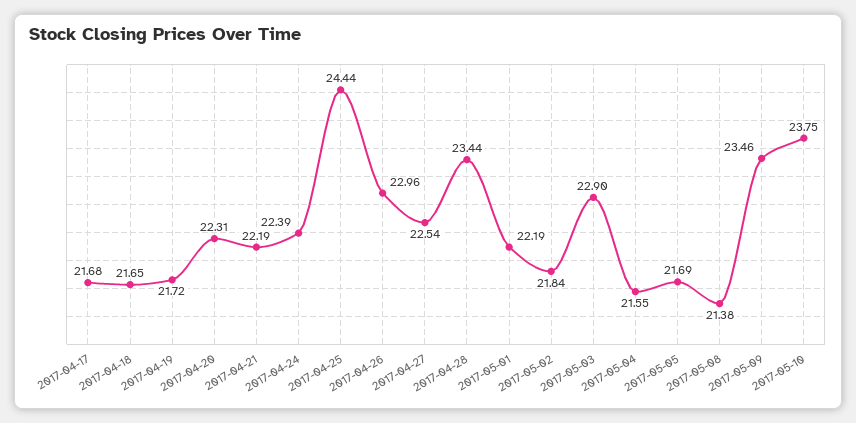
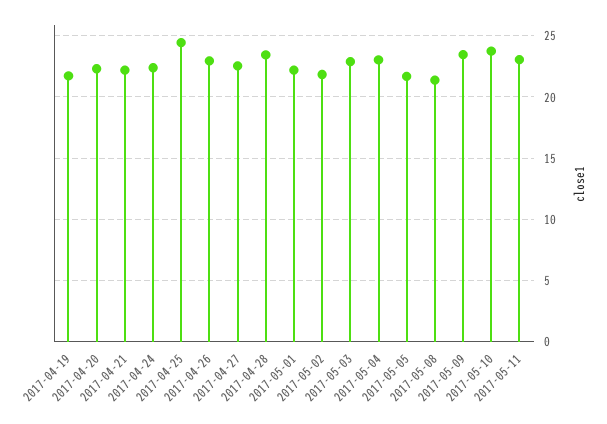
2017-04-17: 21.68 -> none
2017-04-18: 21.65 -> none
2017-05-04: 21.55 -> 23
2017-05-11: none -> 23

